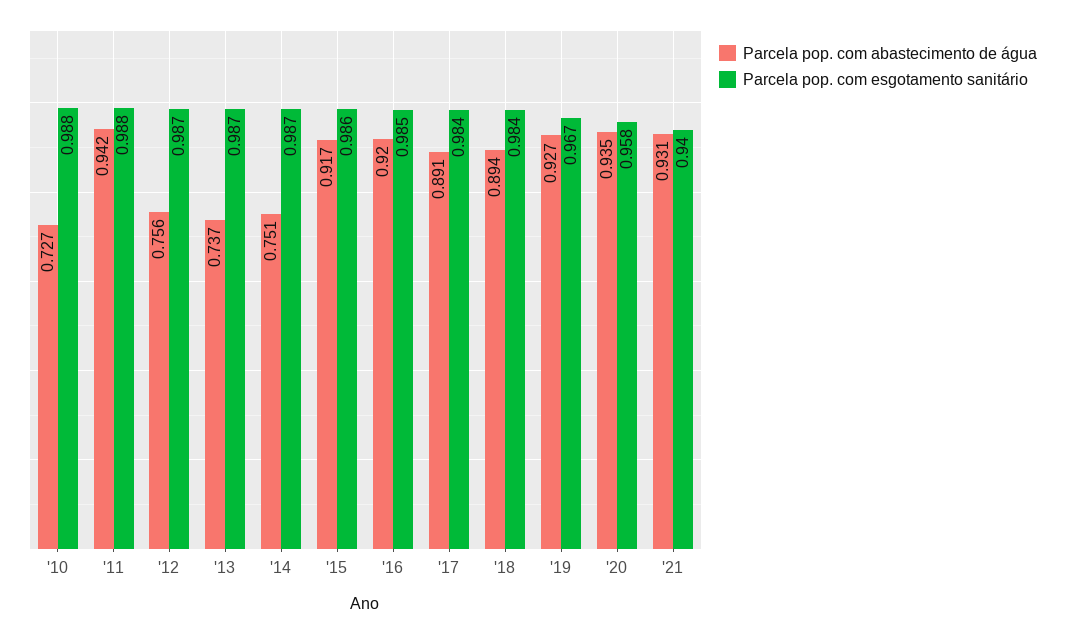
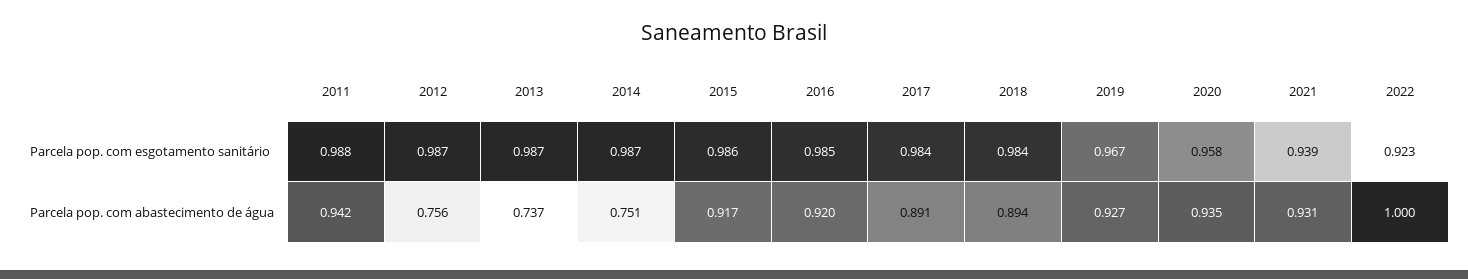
Parcela pop. com abastecimento de água, '10: 0.727 -> none
Parcela pop. com esgotamento sanitário, '10: 0.988 -> none
Parcela pop. com esgotamento sanitário, '21: 0.94 -> 0.939
Parcela pop. com esgotamento sanitário, 2022: none -> 0.923
Parcela pop. com abastecimento de água, 2022: none -> 1

